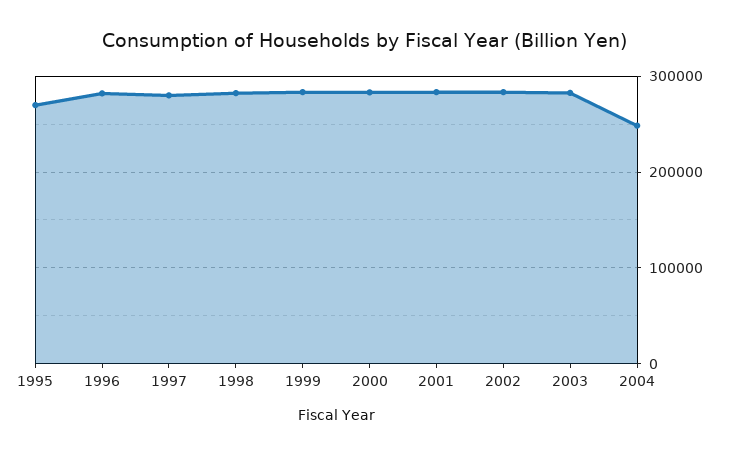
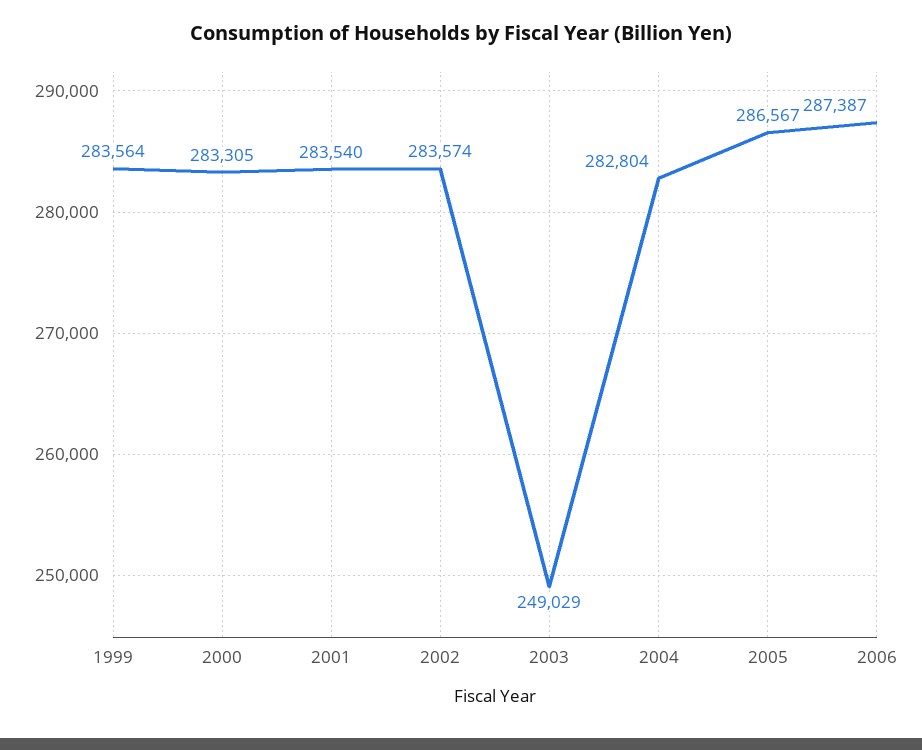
1995: 270000 -> none
1996: 280000 -> none
1997: 280000 -> none
1998: 280000 -> none
2003: 280000 -> 249029
2004: 250000 -> 282804
2005: none -> 286567
2006: none -> 287387

